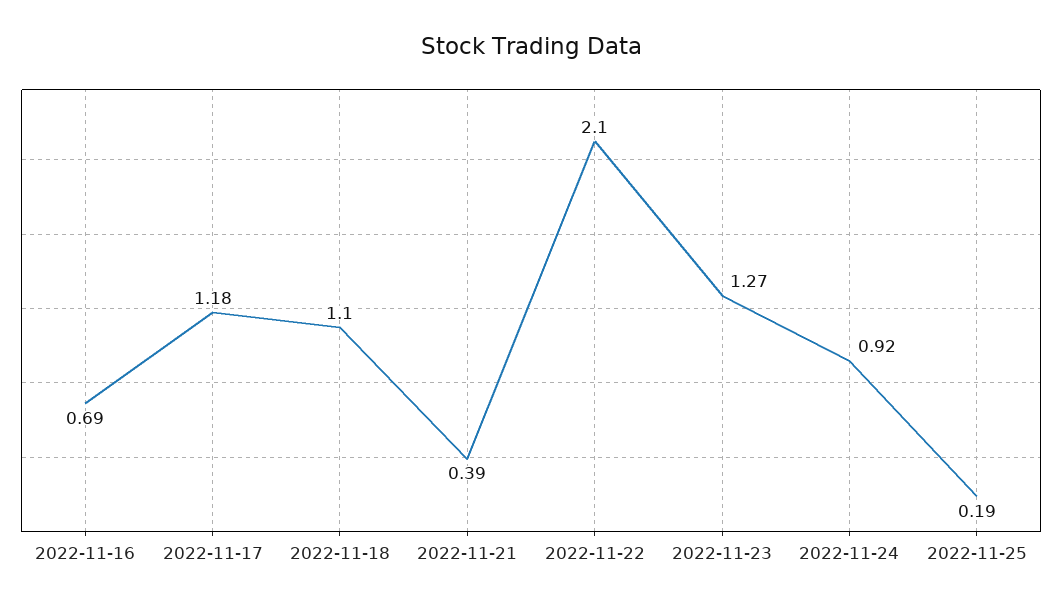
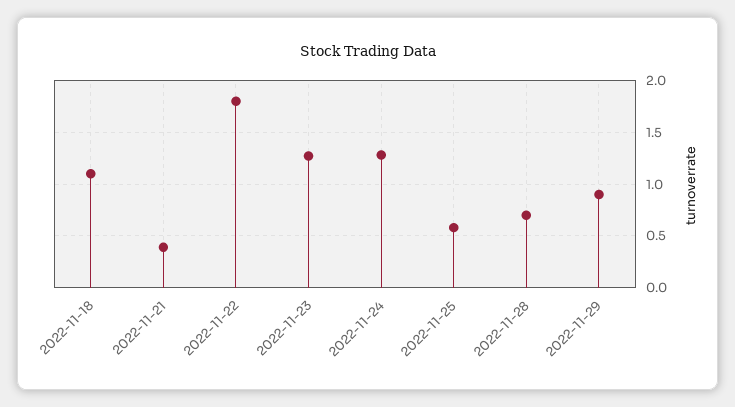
2022-11-16: 0.69 -> none
2022-11-17: 1.18 -> none
2022-11-22: 2.1 -> 1.8
2022-11-24: 0.92 -> 1.3
2022-11-25: 0.19 -> 0.6
2022-11-28: none -> 0.7
2022-11-29: none -> 0.9

